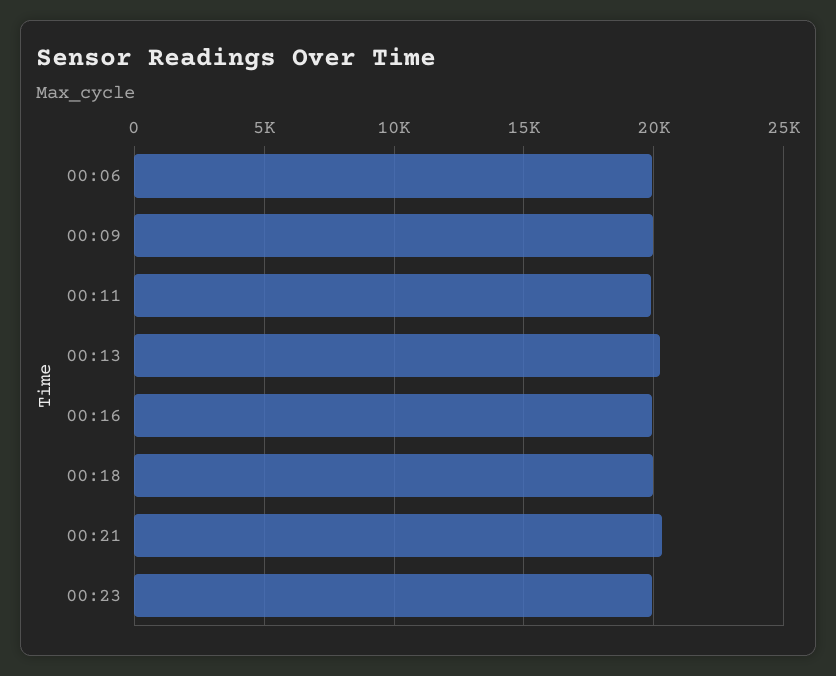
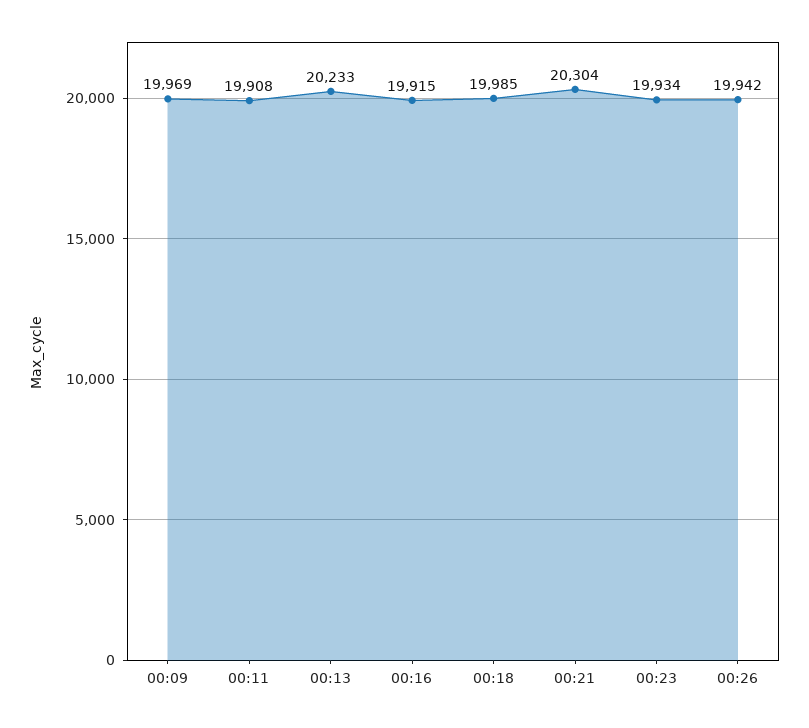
00:06: 20000 -> none
00:26: none -> 19942

